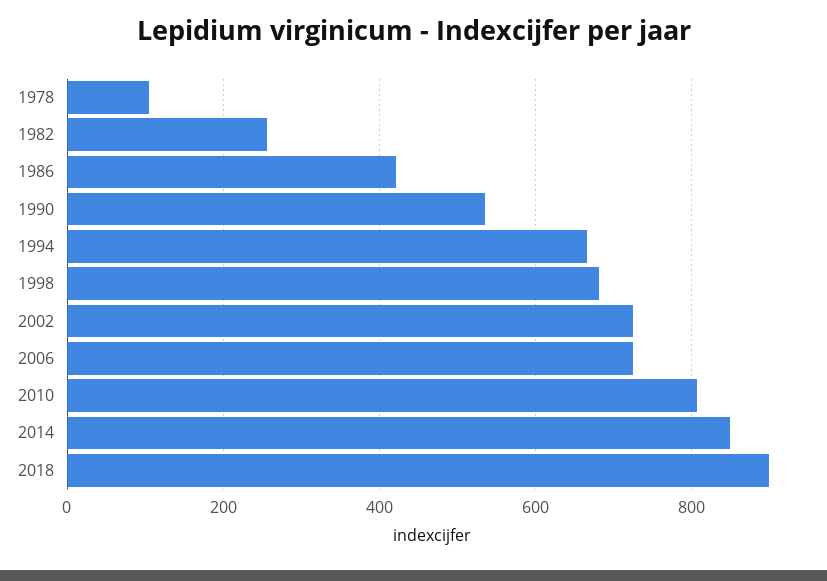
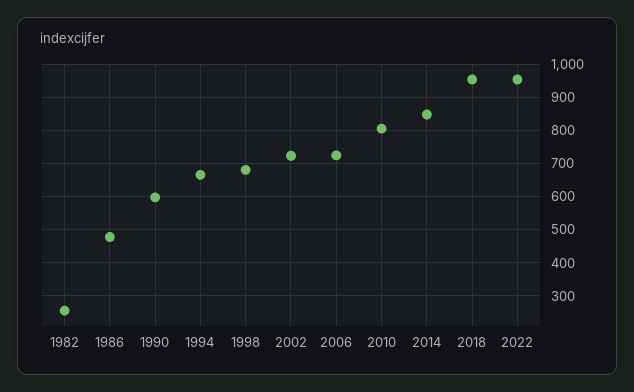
1978: 100 -> none
1986: 420 -> 480
1990: 540 -> 600
2018: 900 -> 960
2022: none -> 960

